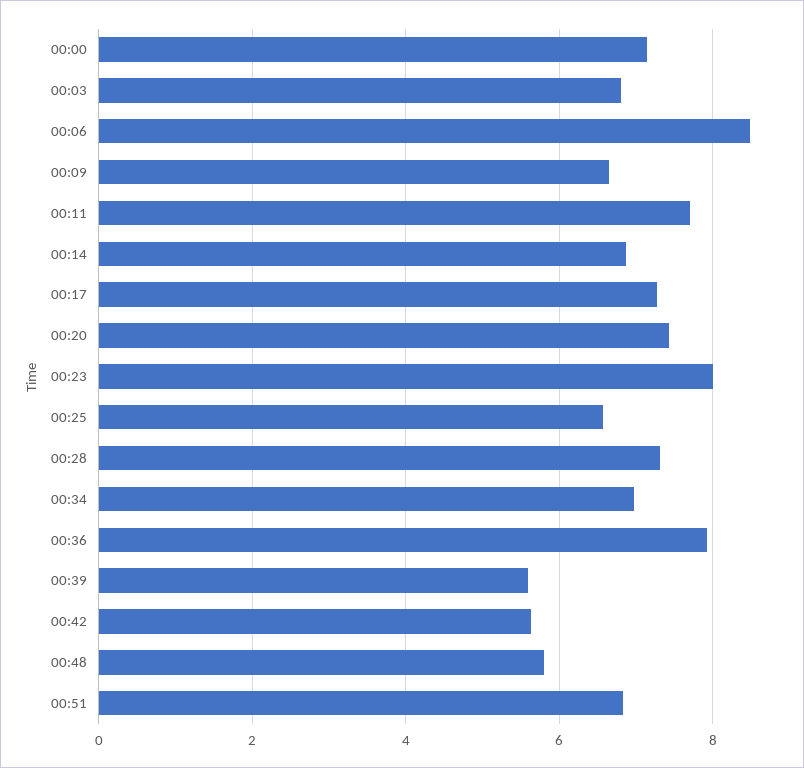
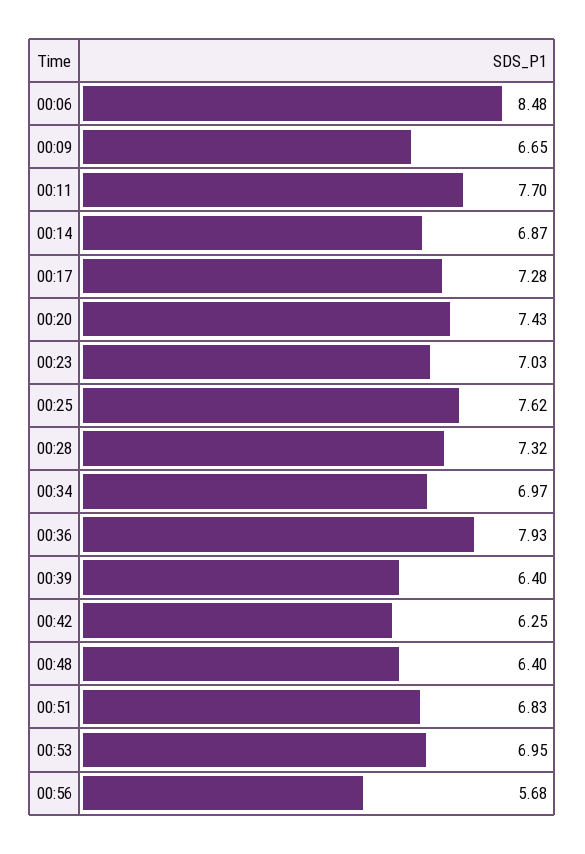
00:00: 7.2 -> none
00:03: 6.8 -> none
00:23: 8 -> 7.03
00:25: 6.6 -> 7.62
00:39: 5.6 -> 6.4
00:42: 5.6 -> 6.25
00:48: 5.8 -> 6.4
00:53: none -> 6.95
00:56: none -> 5.68

